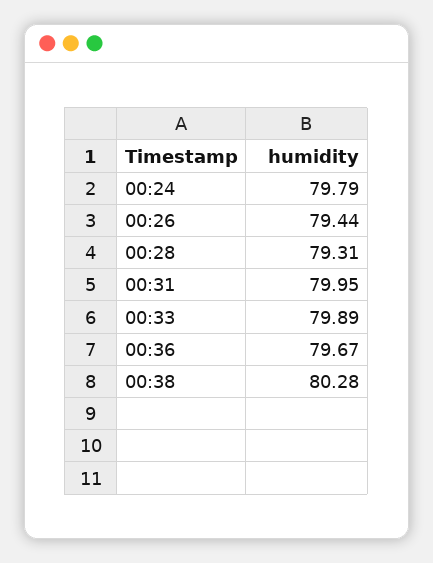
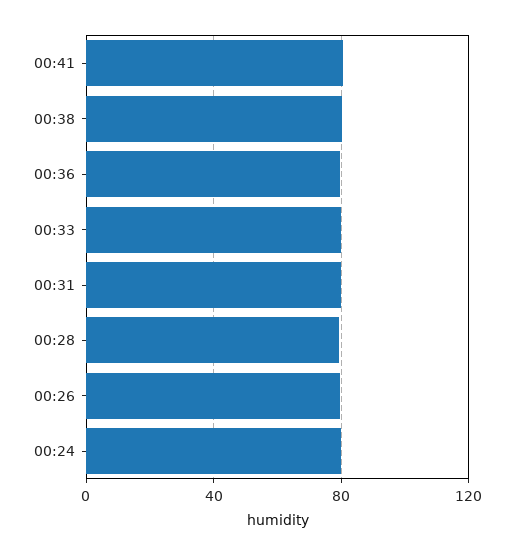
00:41: none -> 80

